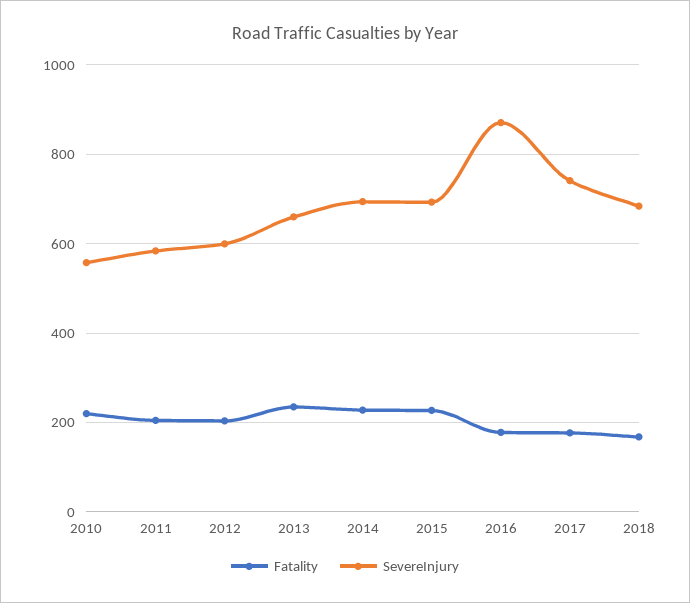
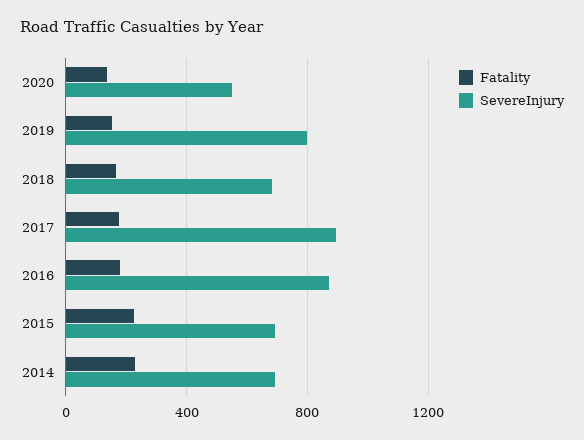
Fatality, 2010: 220 -> none
SevereInjury, 2010: 560 -> none
Fatality, 2011: 200 -> none
SevereInjury, 2011: 580 -> none
Fatality, 2012: 200 -> none
SevereInjury, 2012: 600 -> none
Fatality, 2013: 240 -> none
SevereInjury, 2013: 660 -> none
SevereInjury, 2017: 740 -> 900
Fatality, 2020: none -> 150
SevereInjury, 2020: none -> 550
Fatality, 2019: none -> 150
SevereInjury, 2019: none -> 800

